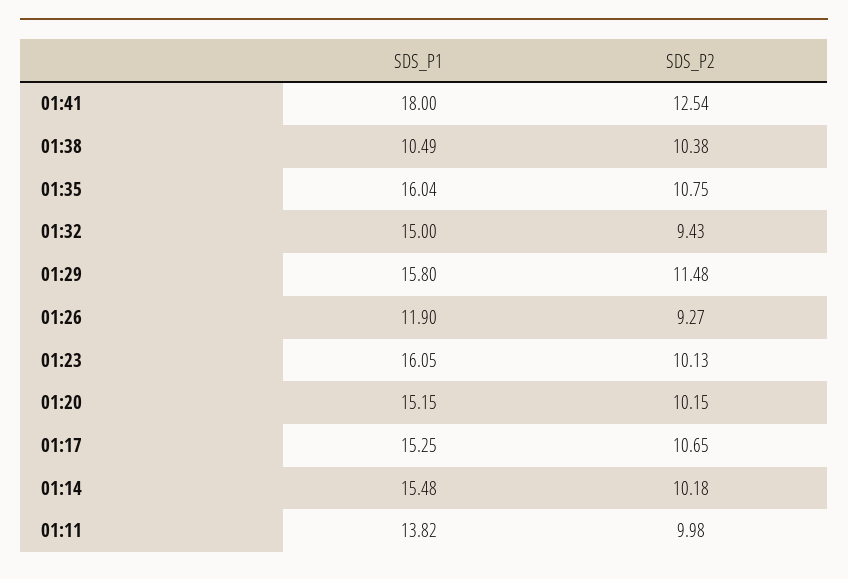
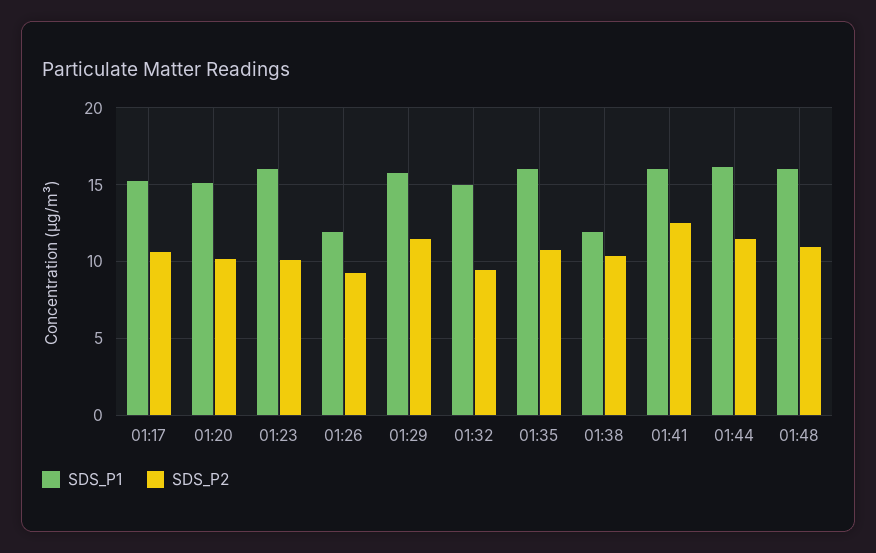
SDS_P1, 01:41: 18 -> 16
SDS_P1, 01:38: 10.49 -> 12
SDS_P1, 01:14: 15.48 -> none
SDS_P2, 01:14: 10.18 -> none
SDS_P1, 01:11: 13.82 -> none
SDS_P2, 01:11: 9.98 -> none
SDS_P1, 01:44: none -> 16
SDS_P2, 01:44: none -> 11.5
SDS_P1, 01:48: none -> 16
SDS_P2, 01:48: none -> 11

